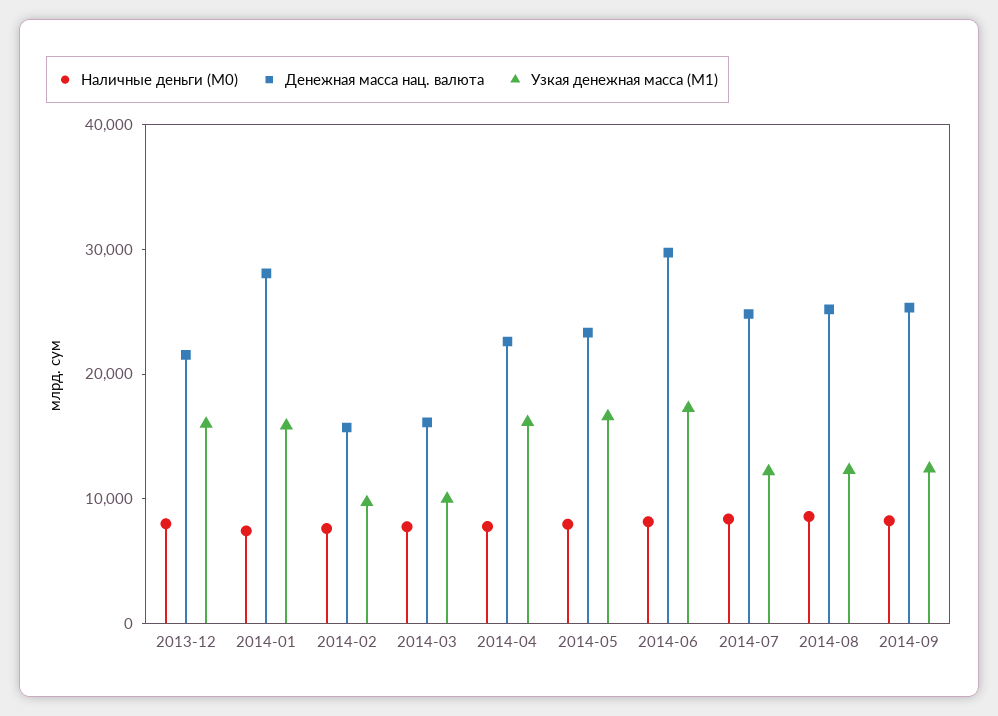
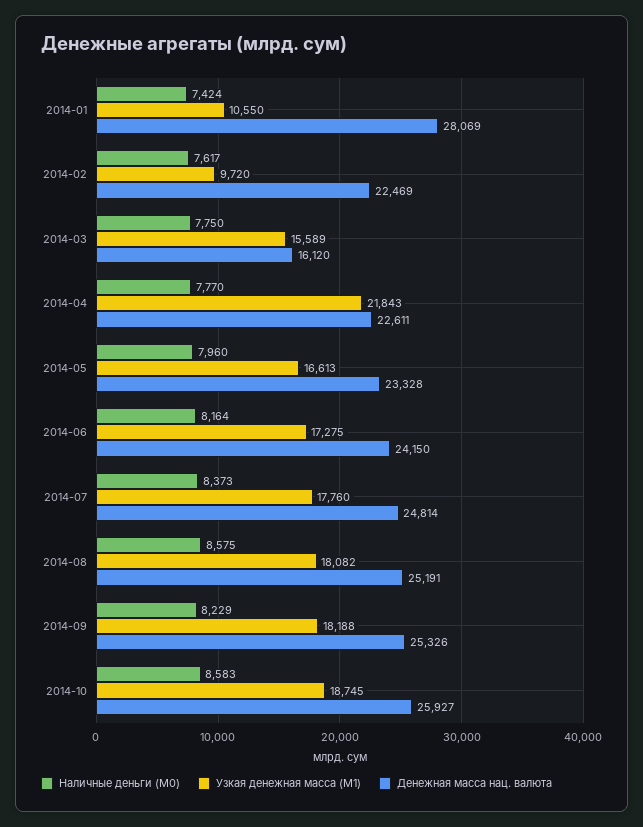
Наличные деньги (M0), 2013-12: 8000 -> none
Денежная масса нац. валюта, 2013-12: 22000 -> none
Узкая денежная масса (M1), 2013-12: 16000 -> none
Узкая денежная масса (M1), 2014-01: 16000 -> 10550
Денежная масса нац. валюта, 2014-02: 16000 -> 22469
Узкая денежная масса (M1), 2014-03: 10000 -> 15589
Узкая денежная масса (M1), 2014-04: 16000 -> 21843
Денежная масса нац. валюта, 2014-06: 30000 -> 24150
Узкая денежная масса (M1), 2014-07: 12000 -> 17760
Узкая денежная масса (M1), 2014-08: 12000 -> 18082
Узкая денежная масса (M1), 2014-09: 12000 -> 18188
Наличные деньги (M0), 2014-10: none -> 8583
Узкая денежная масса (M1), 2014-10: none -> 18745
Денежная масса нац. валюта, 2014-10: none -> 25927

